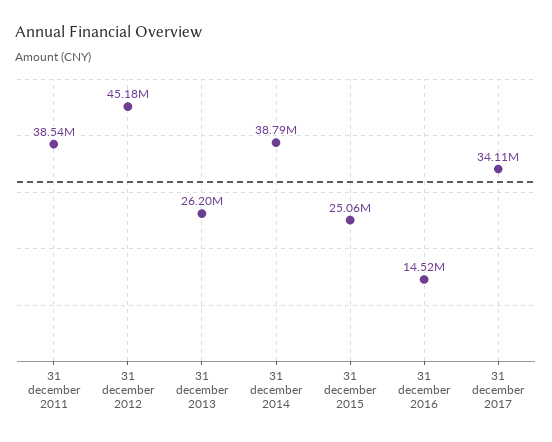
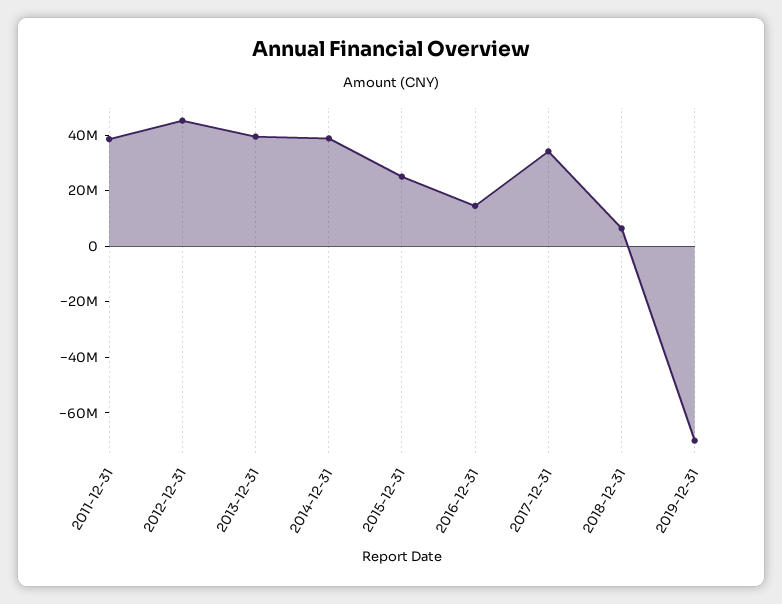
31 december 2013: 26200000 -> 40000000
2018-12-31: none -> 5000000
2019-12-31: none -> -70000000

